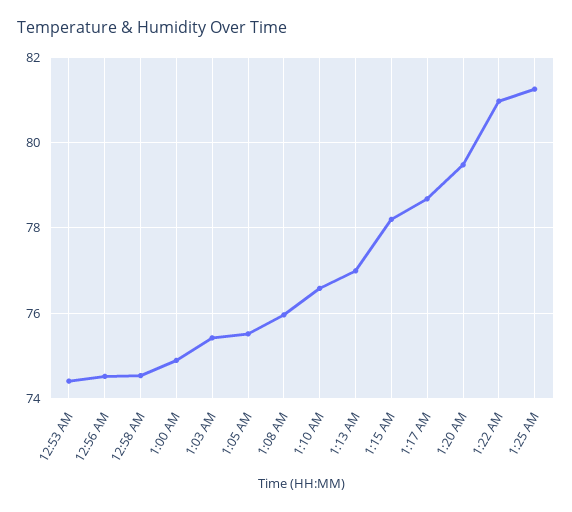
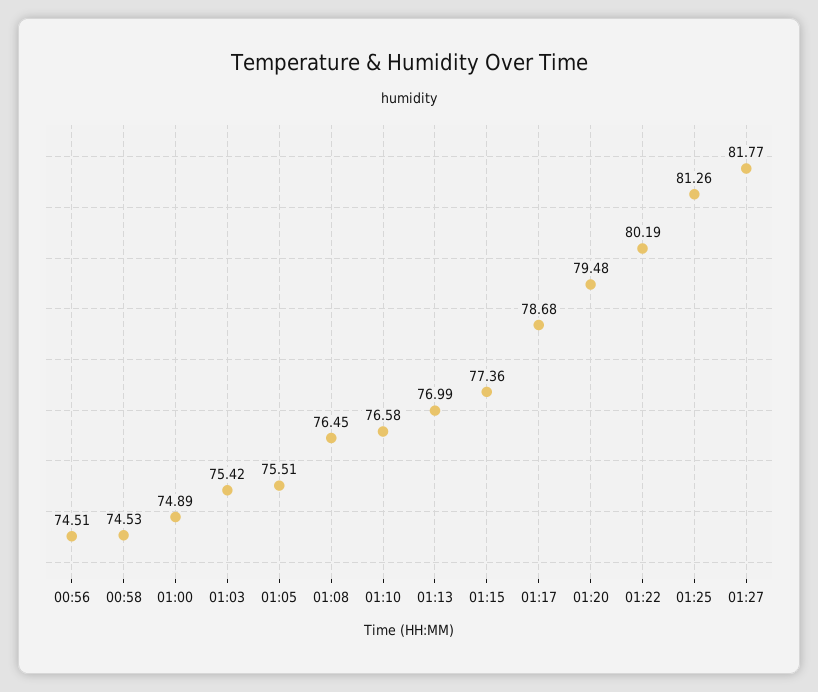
12:53 AM: 74.4 -> none
1:08 AM: 76 -> 76.45
1:15 AM: 78.2 -> 77.36
1:22 AM: 81 -> 80.19
01:27: none -> 81.77

